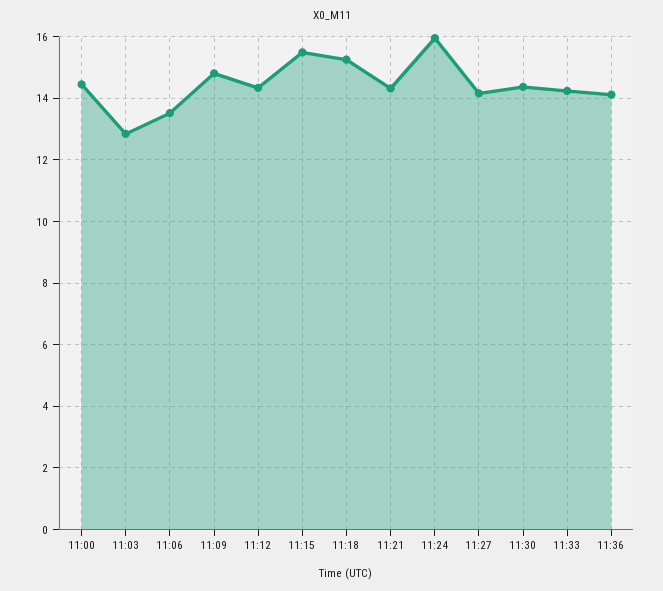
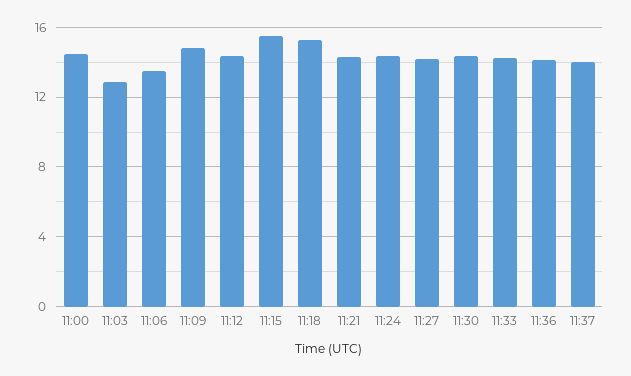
11:24: 16 -> 14.5
11:37: none -> 14

